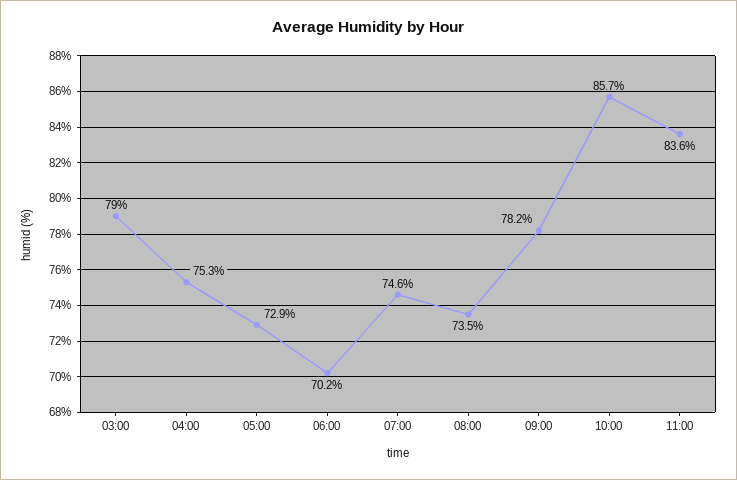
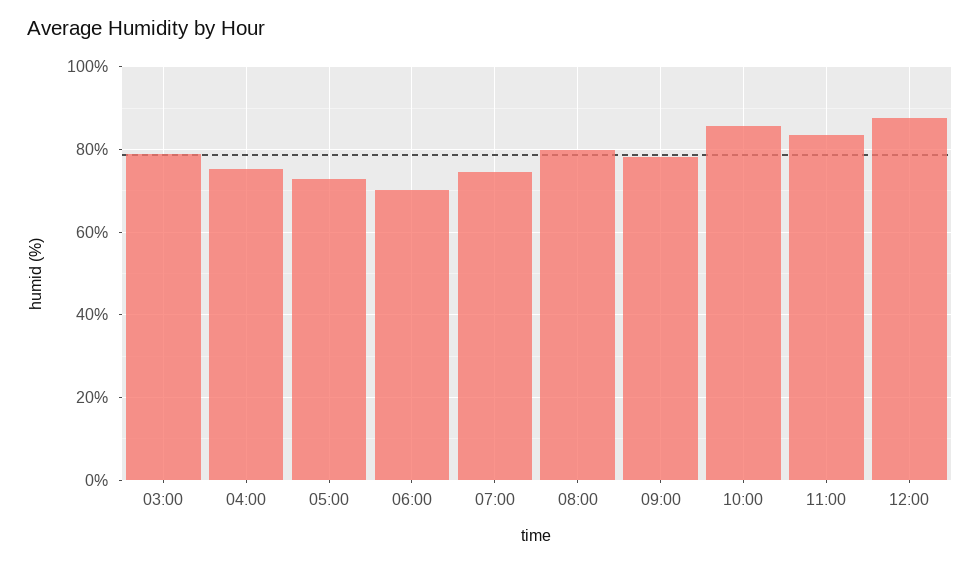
08:00: 73.5 -> 80
12:00: none -> 88

